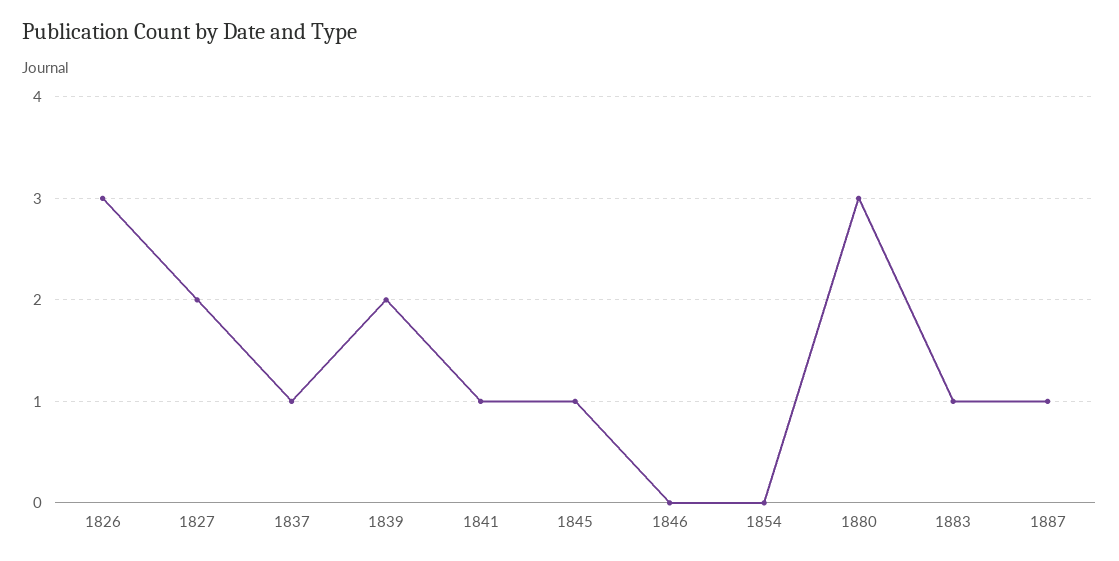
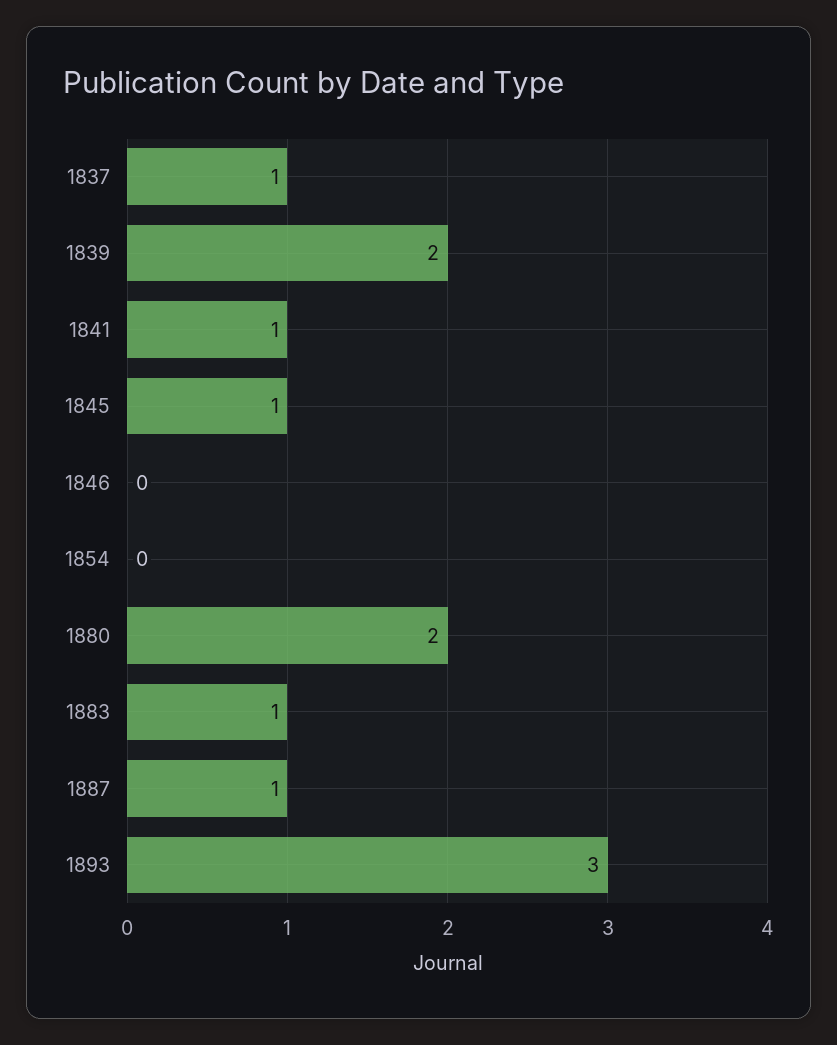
1826: 3 -> none
1827: 2 -> none
1880: 3 -> 2
1893: none -> 3

